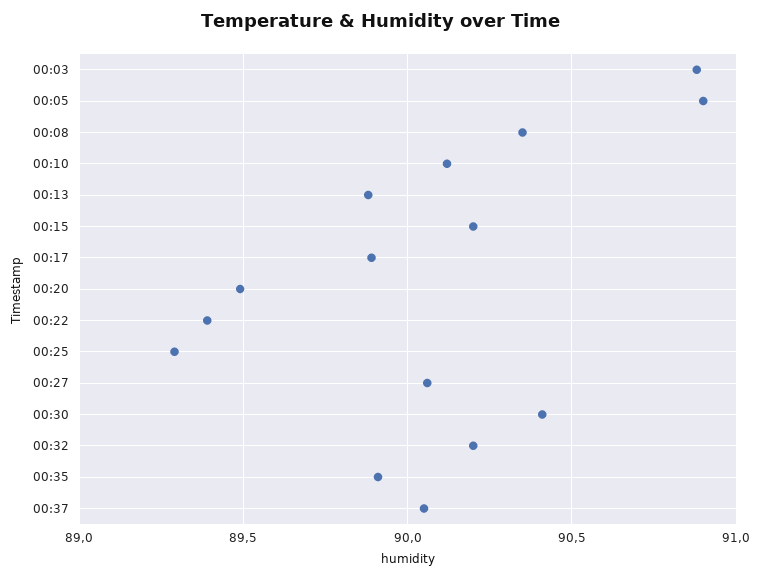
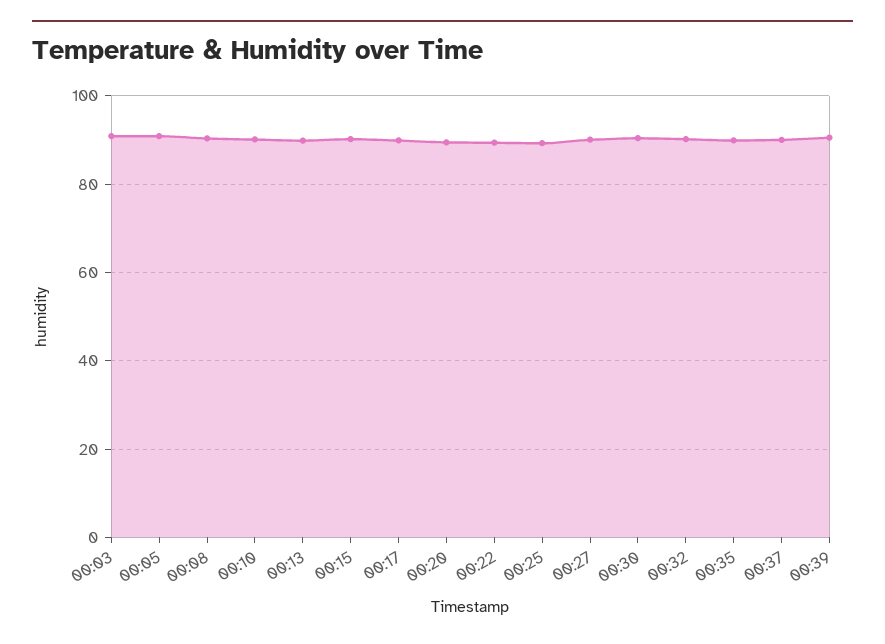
00:39: none -> 90

